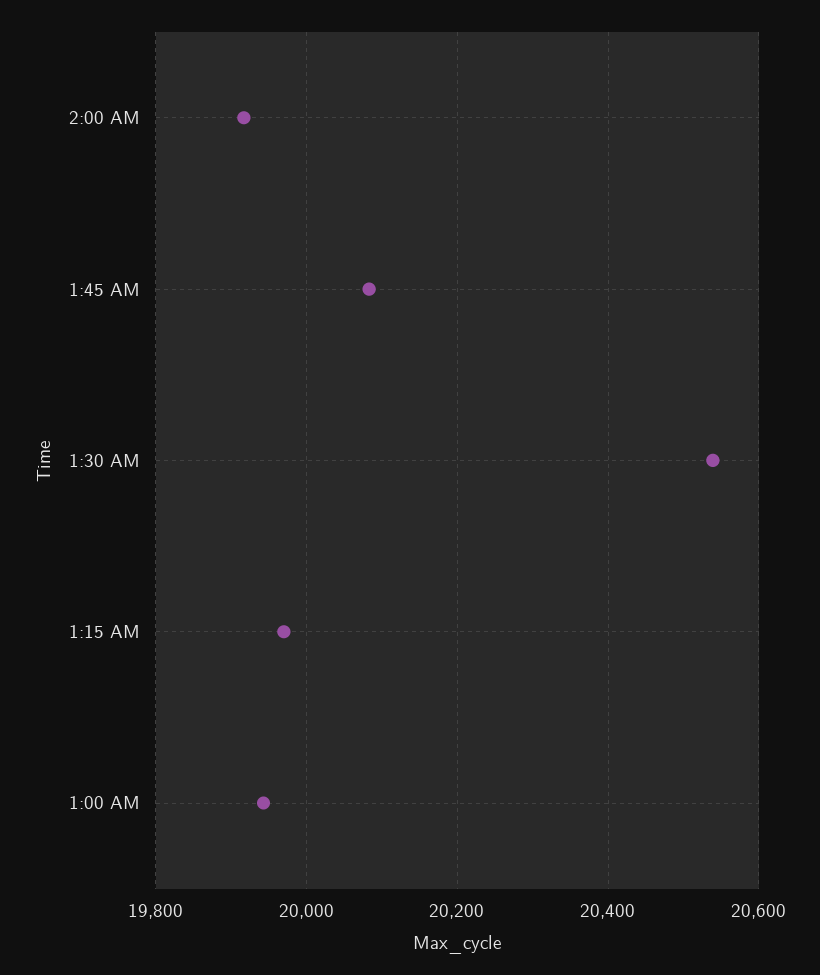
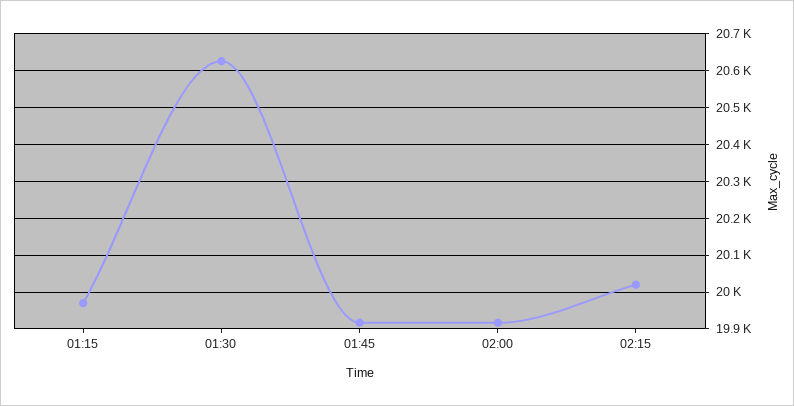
1:45 AM: 20080 -> 19920
1:30 AM: 20540 -> 20620
1:00 AM: 19940 -> none
02:15: none -> 20020

